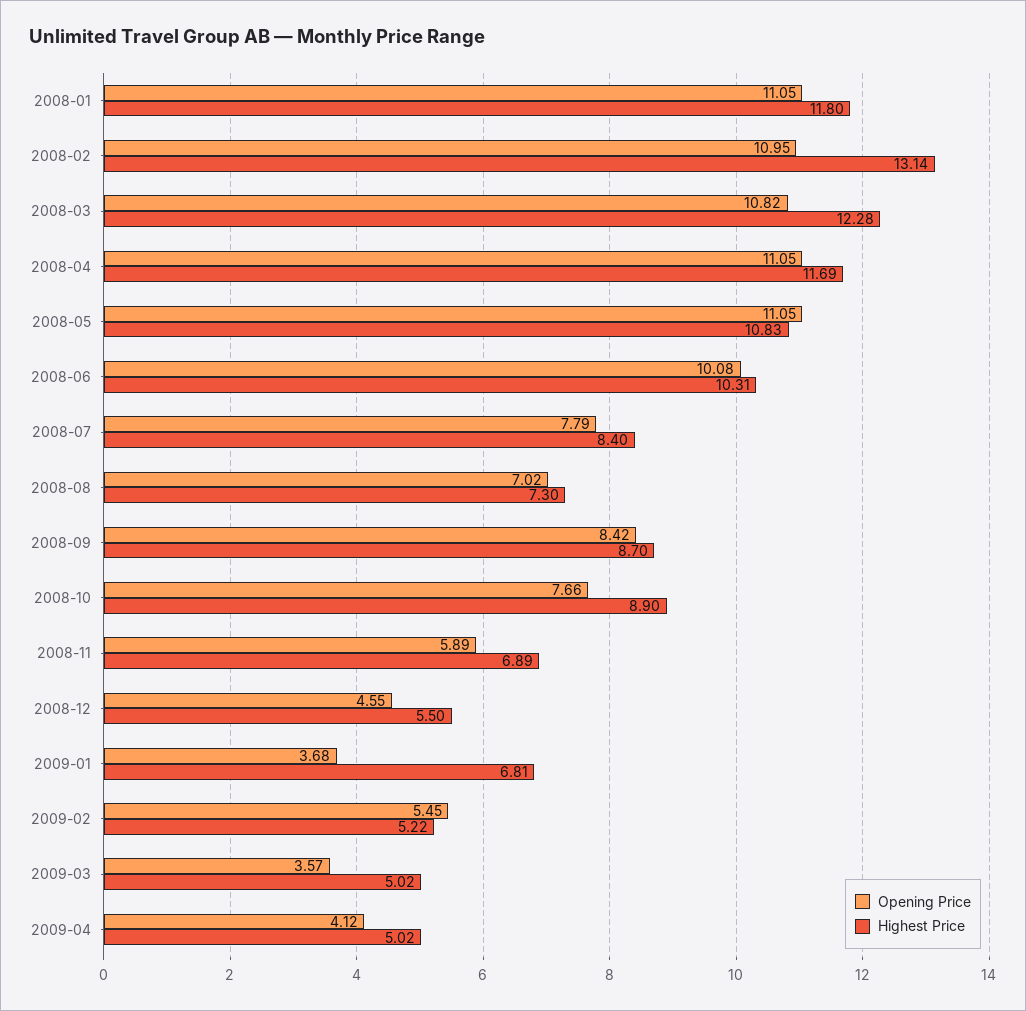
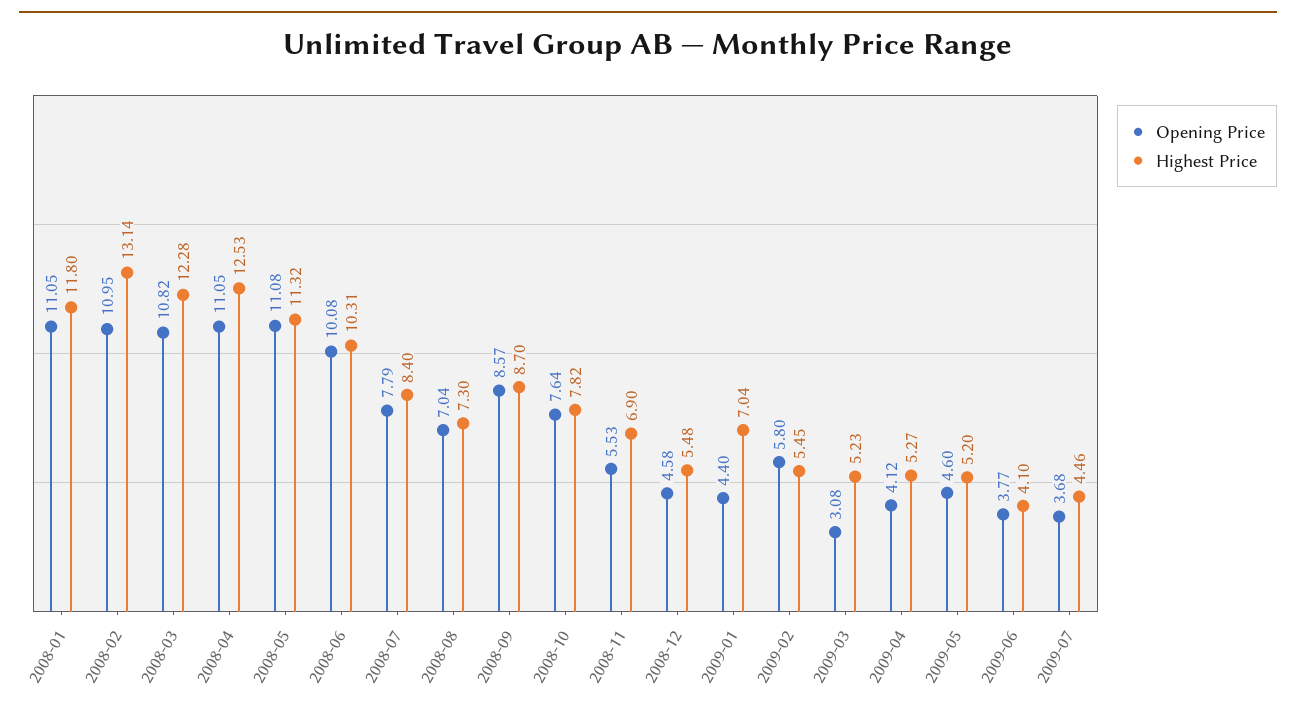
Highest Price, 2008-04: 11.69 -> 12.53
Opening Price, 2008-05: 11.05 -> 11.08
Highest Price, 2008-05: 10.83 -> 11.32
Opening Price, 2008-08: 7.02 -> 7.04
Opening Price, 2008-09: 8.42 -> 8.57
Opening Price, 2008-10: 7.66 -> 7.64
Highest Price, 2008-10: 8.9 -> 7.82
Opening Price, 2008-11: 5.89 -> 5.53
Highest Price, 2008-11: 6.89 -> 6.9
Opening Price, 2008-12: 4.55 -> 4.58
Highest Price, 2008-12: 5.5 -> 5.48
Opening Price, 2009-01: 3.68 -> 4.4
Highest Price, 2009-01: 6.81 -> 7.04
Opening Price, 2009-02: 5.45 -> 5.8
Highest Price, 2009-02: 5.22 -> 5.45
Opening Price, 2009-03: 3.57 -> 3.08
Highest Price, 2009-03: 5.02 -> 5.23
Highest Price, 2009-04: 5.02 -> 5.27
Opening Price, 2009-05: none -> 4.6
Highest Price, 2009-05: none -> 5.2
Opening Price, 2009-06: none -> 3.77
Highest Price, 2009-06: none -> 4.1
Opening Price, 2009-07: none -> 3.68
Highest Price, 2009-07: none -> 4.46

